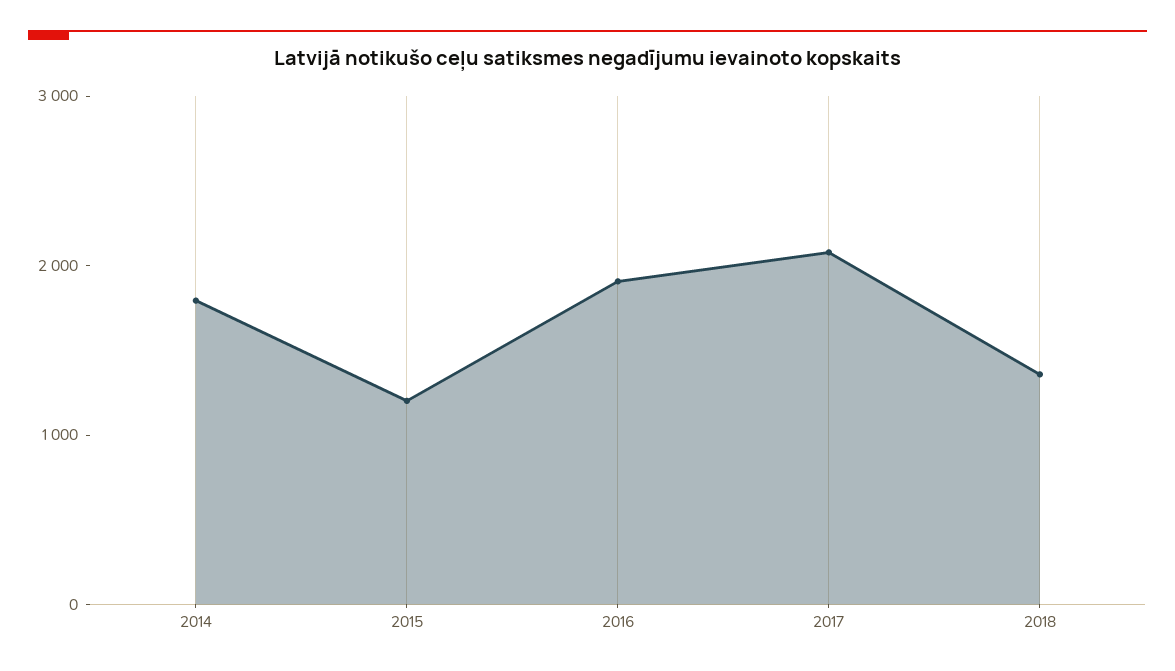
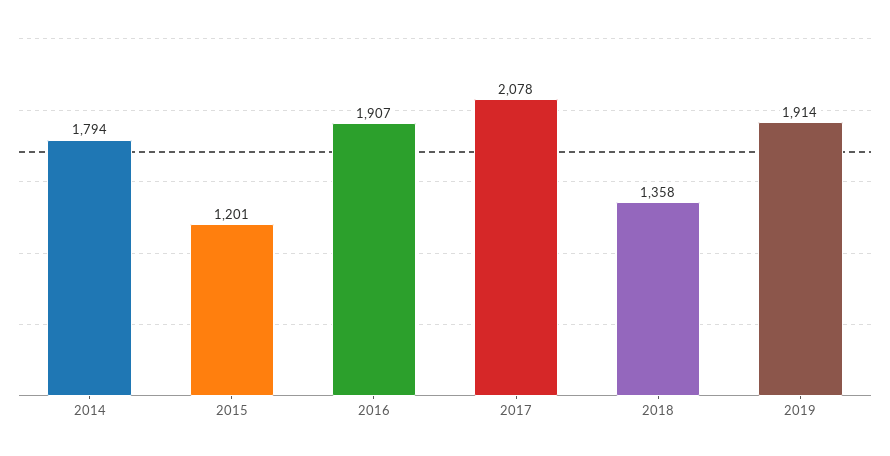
2019: none -> 1914

